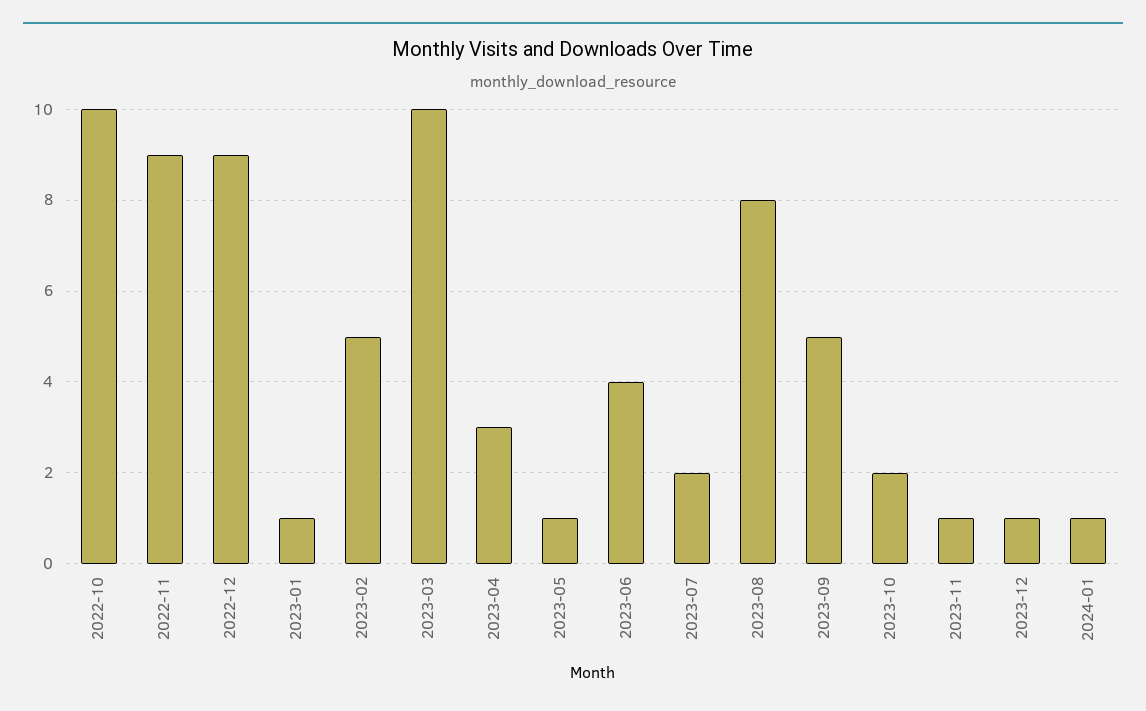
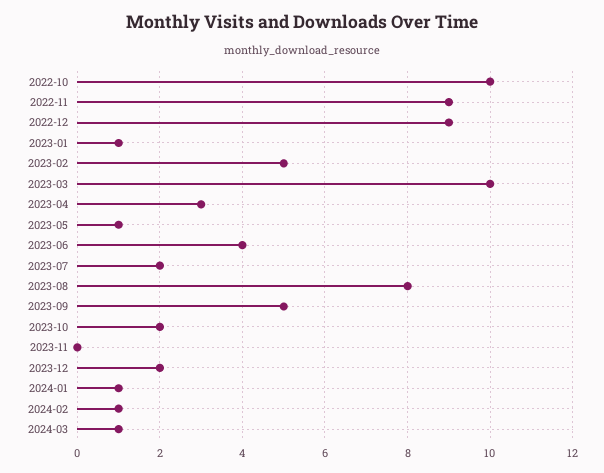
2023-11: 1 -> 0
2023-12: 1 -> 2
2024-02: none -> 1
2024-03: none -> 1

